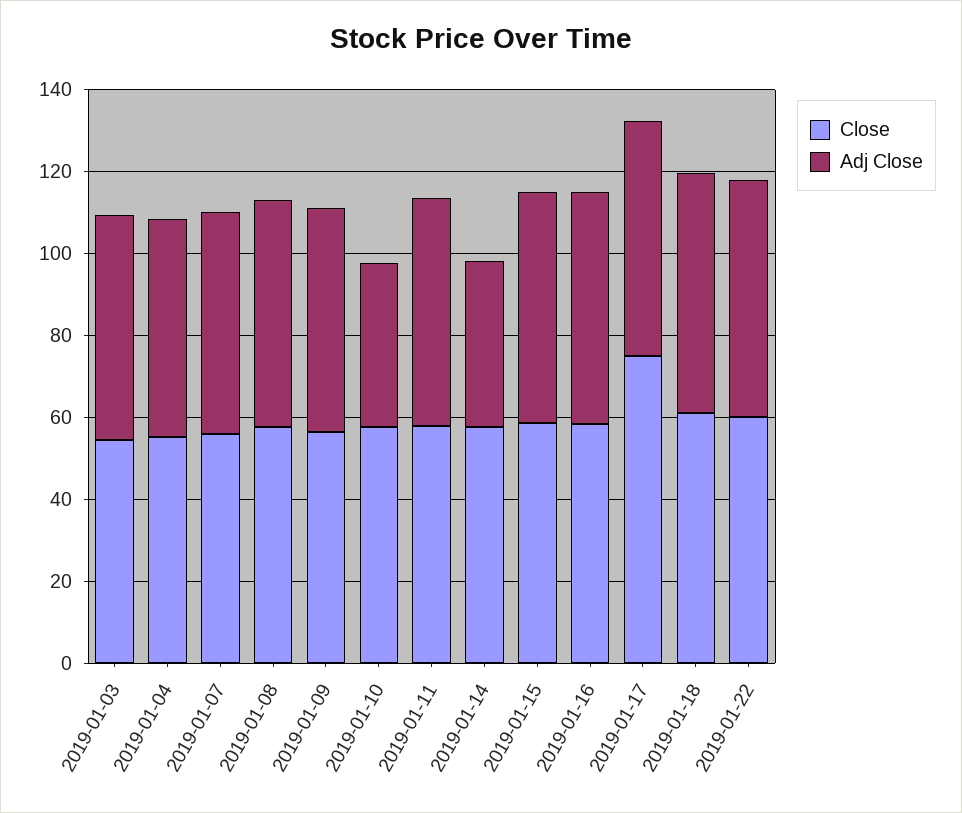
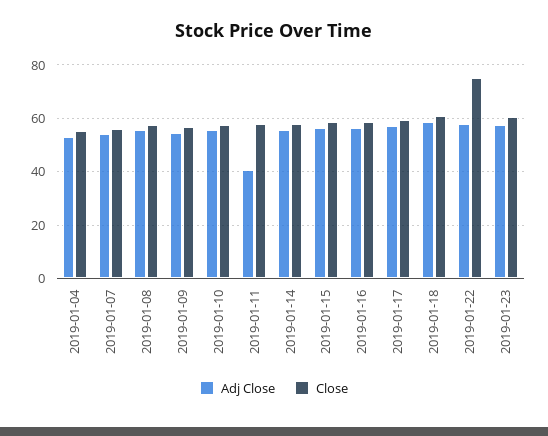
Close, 2019-01-03: 55 -> none
Adj Close, 2019-01-03: 55 -> none
Adj Close, 2019-01-10: 40 -> 55
Adj Close, 2019-01-11: 55 -> 40
Adj Close, 2019-01-14: 40 -> 55
Close, 2019-01-17: 75 -> 60
Close, 2019-01-22: 60 -> 75
Adj Close, 2019-01-23: none -> 57.5
Close, 2019-01-23: none -> 60

